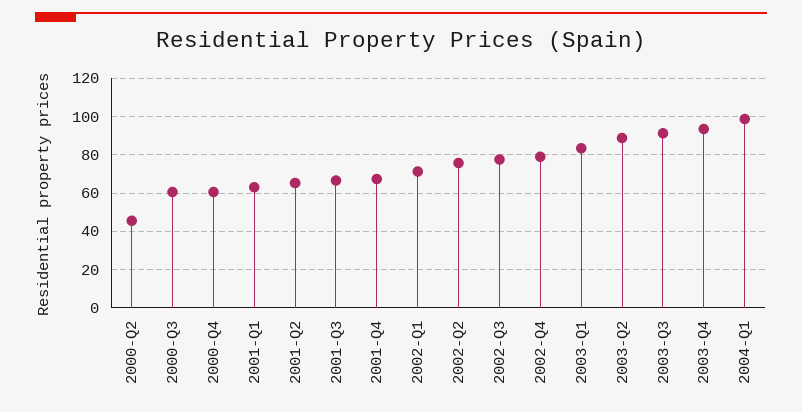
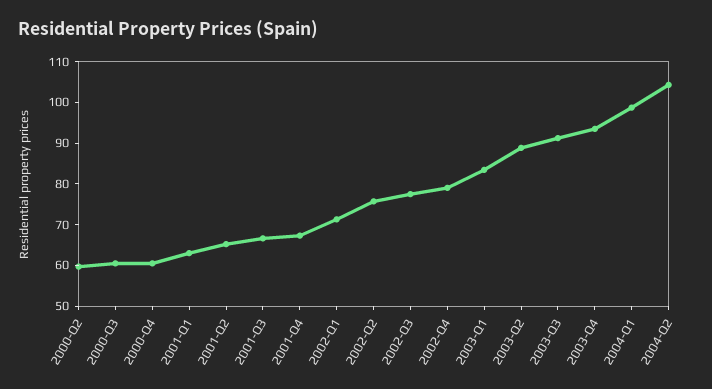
2000-Q2: 45 -> 60
2004-Q2: none -> 104

